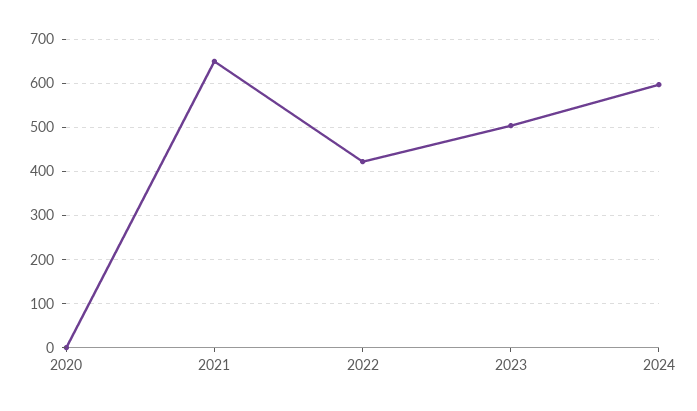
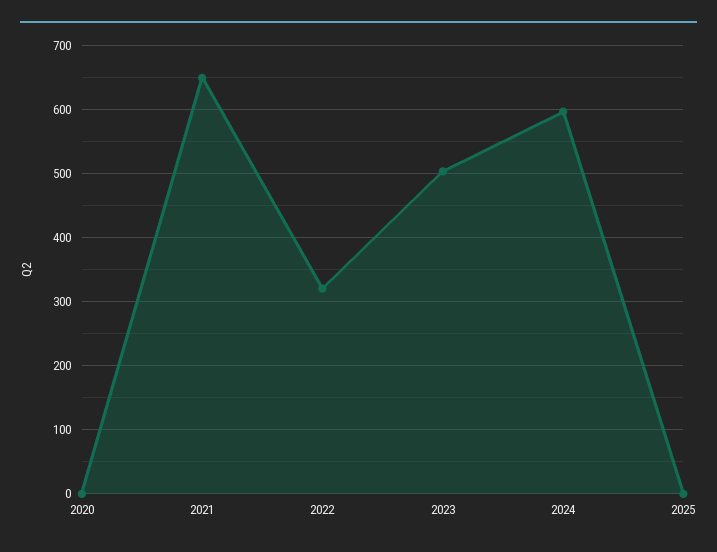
2022: 420 -> 320
2025: none -> 0

